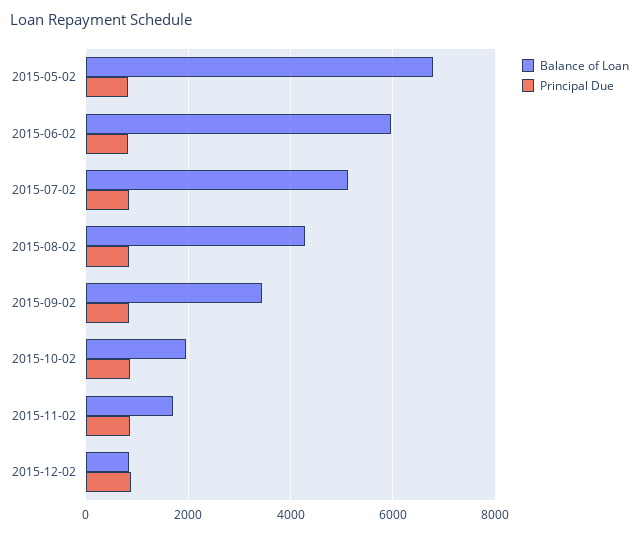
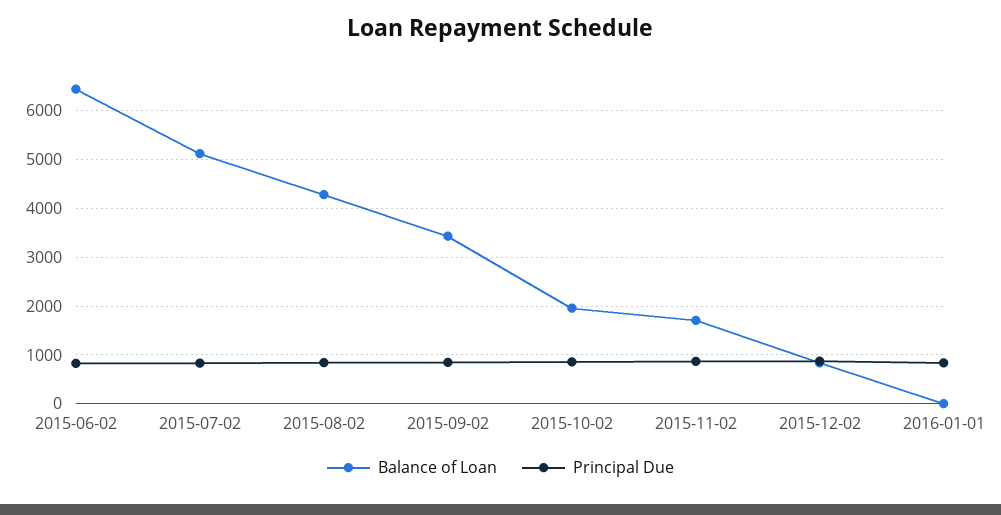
Balance of Loan, 2015-05-02: 6800 -> none
Principal Due, 2015-05-02: 800 -> none
Balance of Loan, 2015-06-02: 6000 -> 6400
Balance of Loan, 2016-01-01: none -> 0
Principal Due, 2016-01-01: none -> 800

